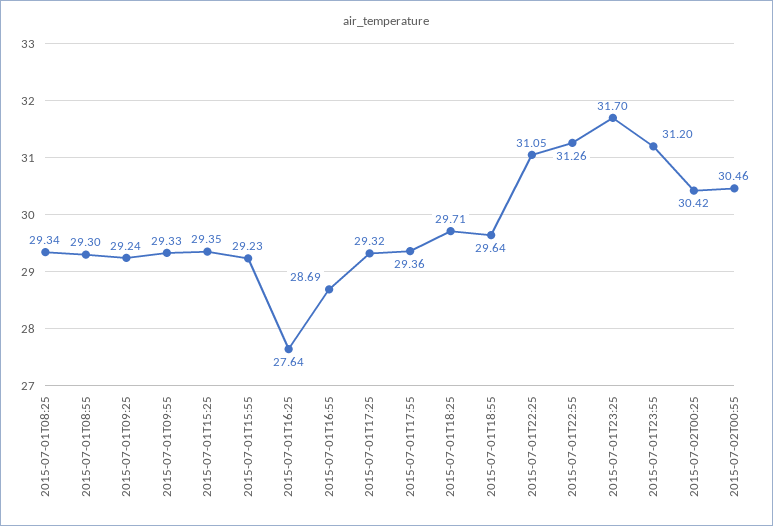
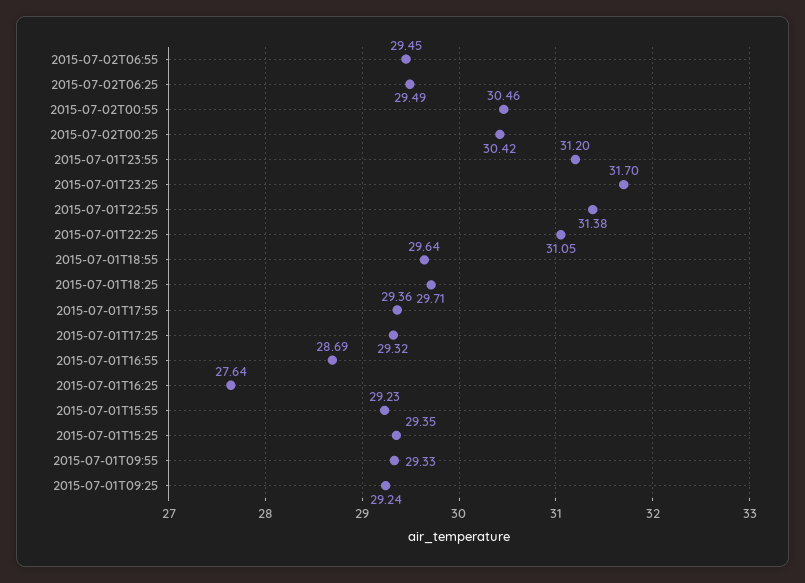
2015-07-01T08:25: 29.34 -> none
2015-07-01T08:55: 29.3 -> none
2015-07-01T22:55: 31.26 -> 31.38
2015-07-02T06:55: none -> 29.45
2015-07-02T06:25: none -> 29.49

